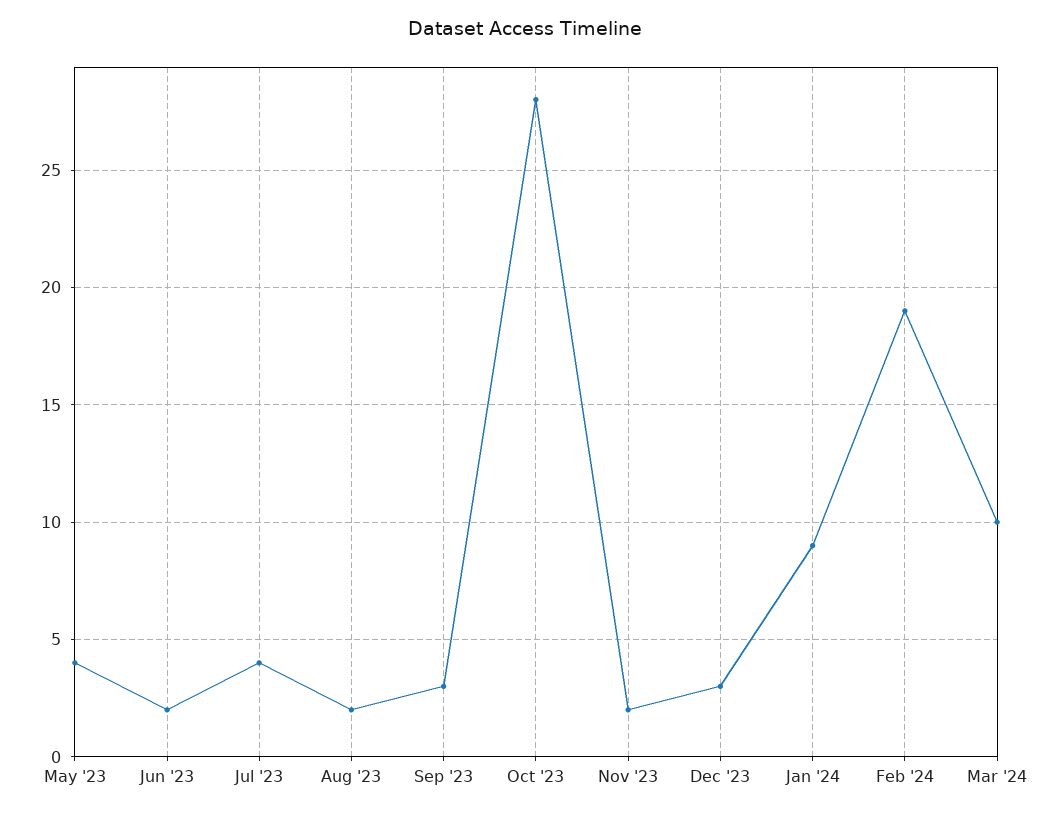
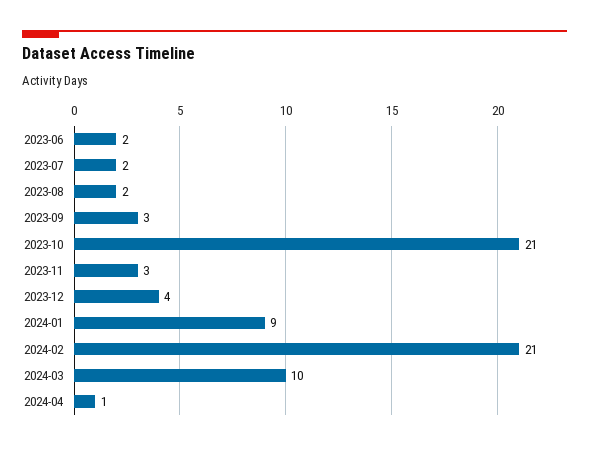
May '23: 4 -> none
Jul '23: 4 -> 2
Oct '23: 28 -> 21
Nov '23: 2 -> 3
Dec '23: 3 -> 4
Feb '24: 19 -> 21
2024-04: none -> 1

